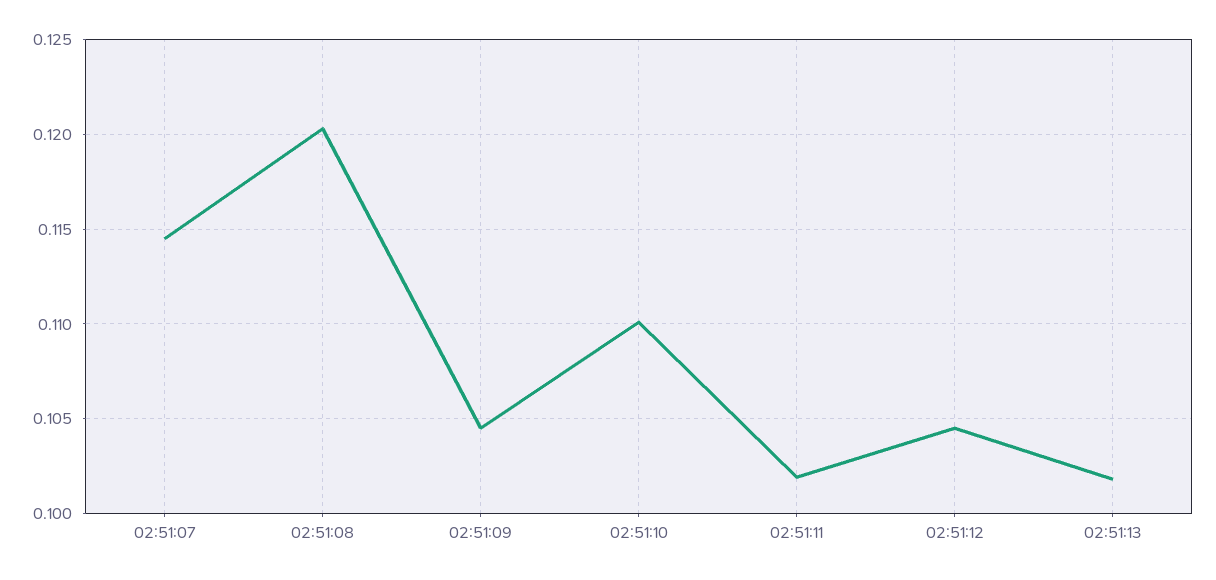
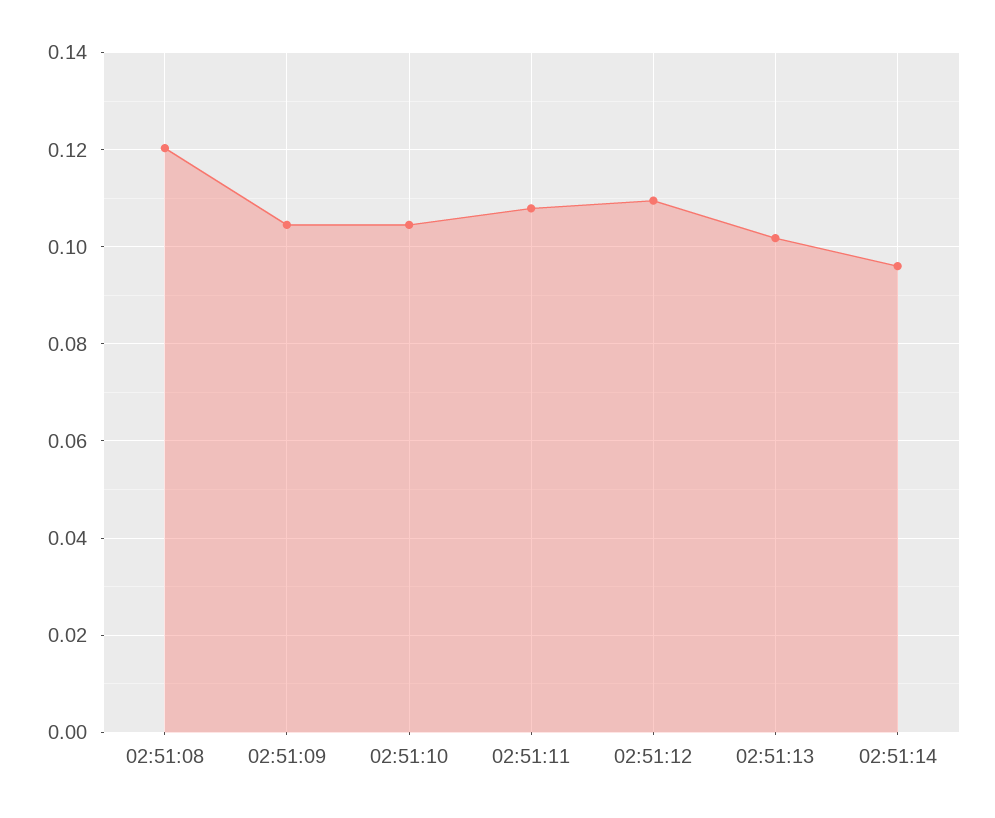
02:51:07: 0.1145 -> none
02:51:10: 0.11 -> 0.104
02:51:11: 0.102 -> 0.108
02:51:12: 0.1045 -> 0.11
02:51:14: none -> 0.096

